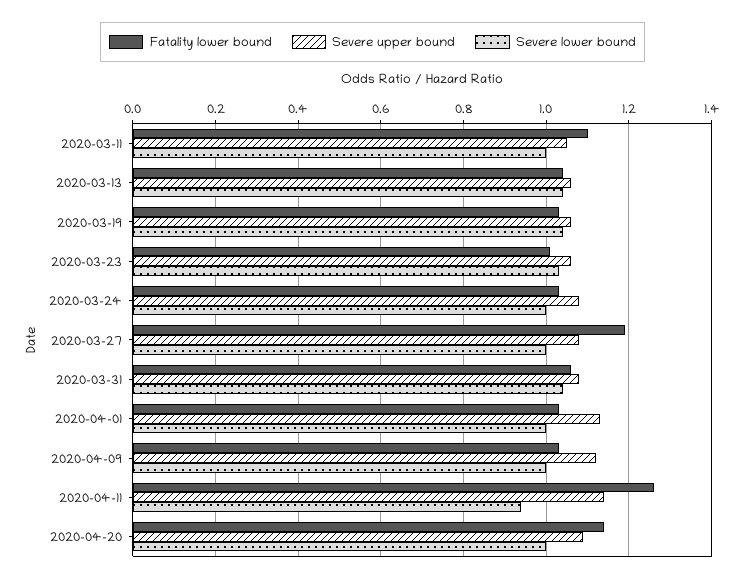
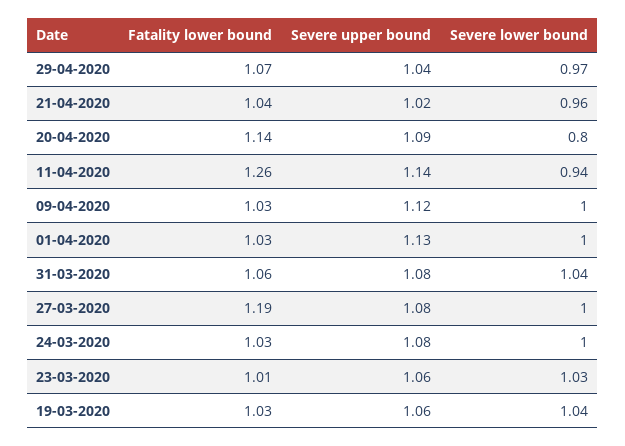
Fatality lower bound, 2020-03-11: 1.1 -> none
Severe upper bound, 2020-03-11: 1.05 -> none
Severe lower bound, 2020-03-11: 1 -> none
Fatality lower bound, 2020-03-13: 1.05 -> none
Severe upper bound, 2020-03-13: 1.05 -> none
Severe lower bound, 2020-03-13: 1.05 -> none
Severe lower bound, 2020-04-20: 1 -> 0.8
Fatality lower bound, 29-04-2020: none -> 1.07
Severe upper bound, 29-04-2020: none -> 1.04
Severe lower bound, 29-04-2020: none -> 0.97
Fatality lower bound, 21-04-2020: none -> 1.04
Severe upper bound, 21-04-2020: none -> 1.02
Severe lower bound, 21-04-2020: none -> 0.96

